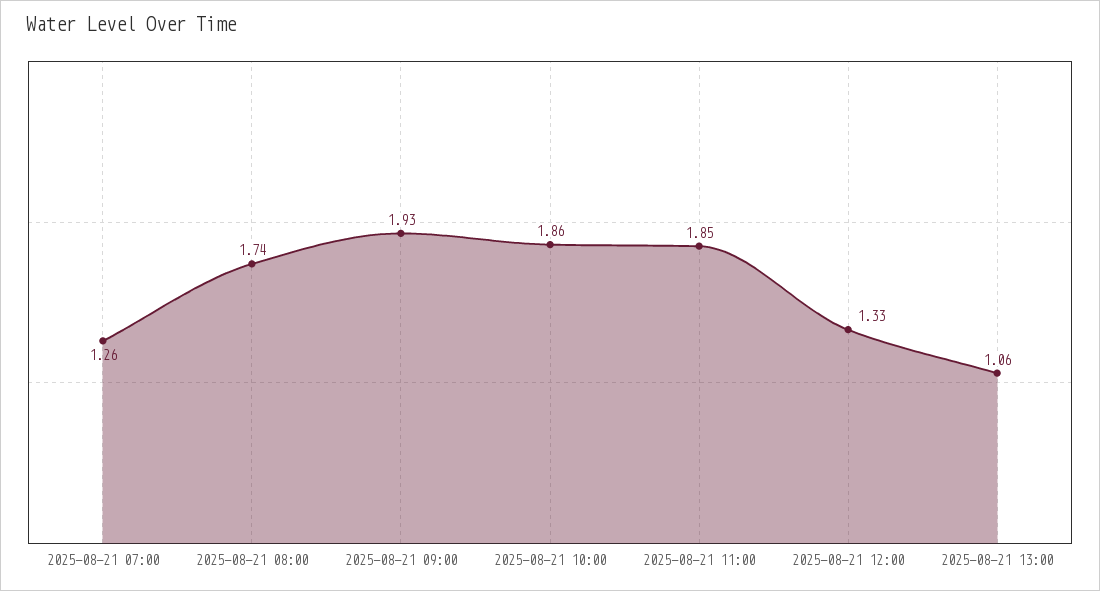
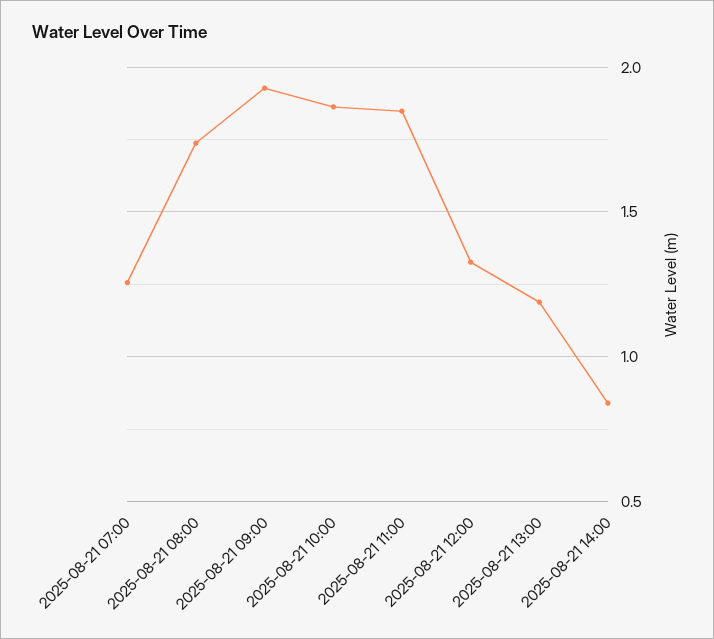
2025-08-21 13:00: 1.06 -> 1.2
2025-08-21 14:00: none -> 0.85

